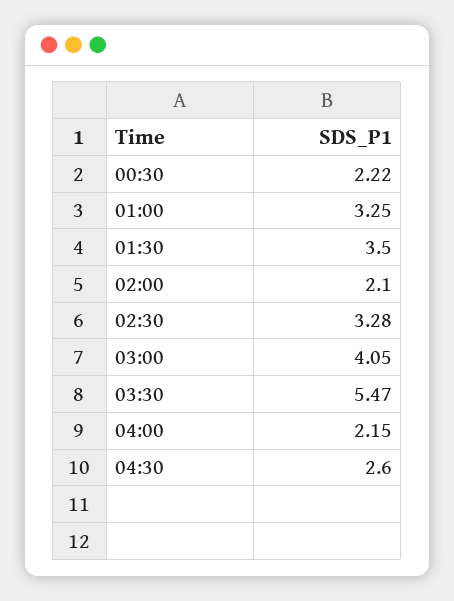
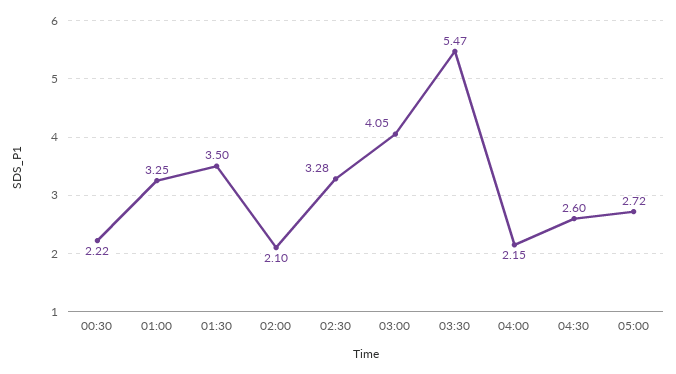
05:00: none -> 2.72

